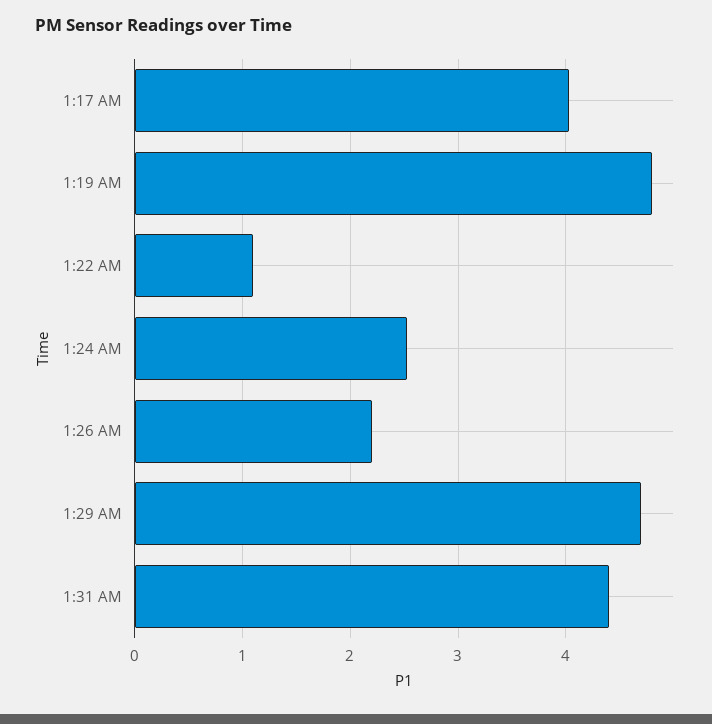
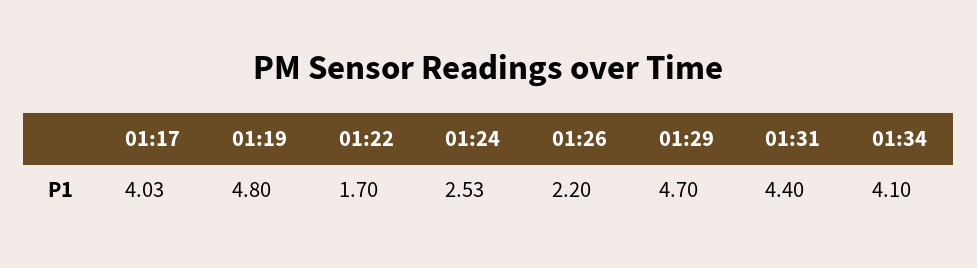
1:22 AM: 1.1 -> 1.7
01:34: none -> 4.1

